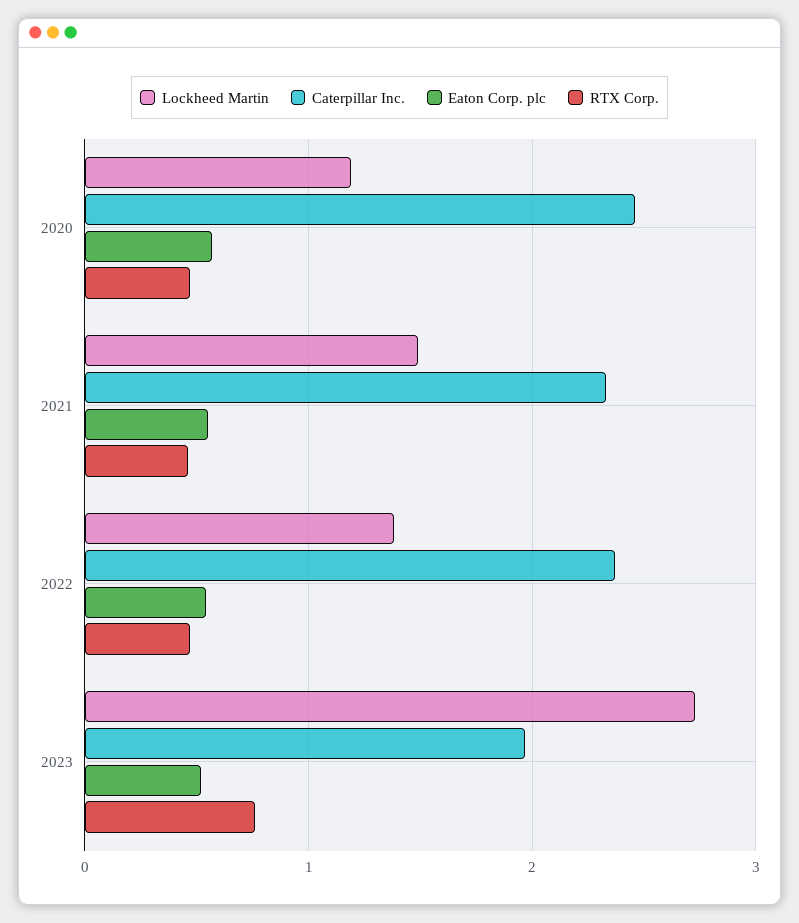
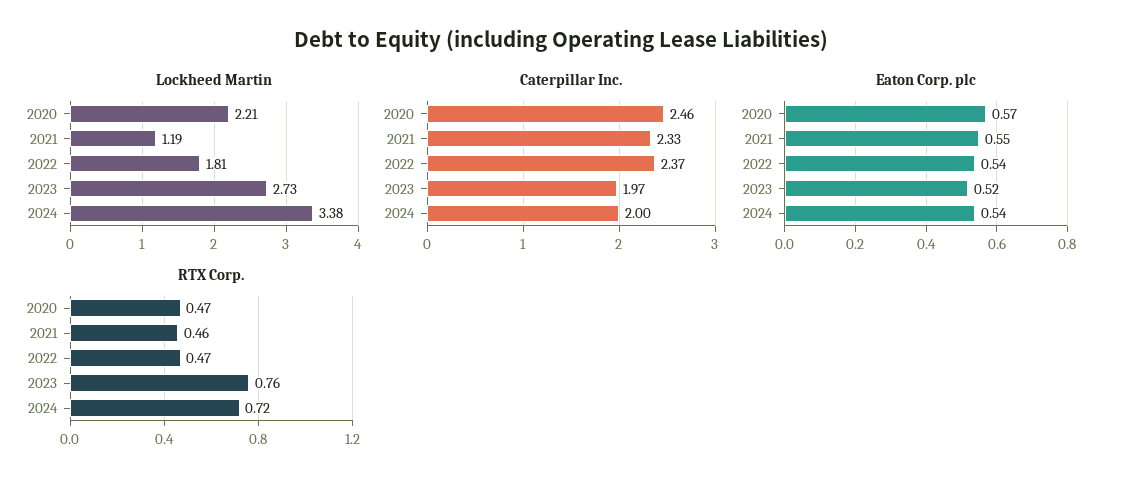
Lockheed Martin, 2020: 1.2 -> 2.21
Lockheed Martin, 2021: 1.5 -> 1.19
Lockheed Martin, 2022: 1.4 -> 1.81
Lockheed Martin, 2024: none -> 3.38
Caterpillar Inc., 2024: none -> 2
Eaton Corp. plc, 2024: none -> 0.54
RTX Corp., 2024: none -> 0.72

